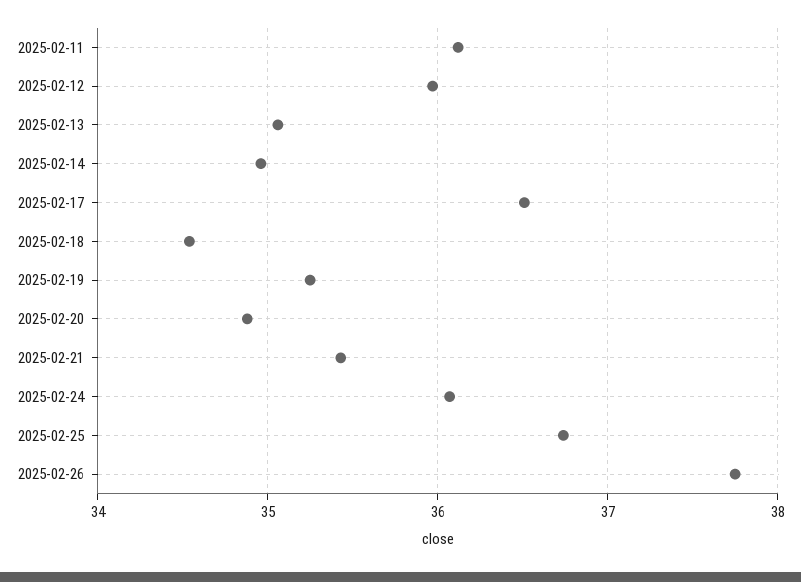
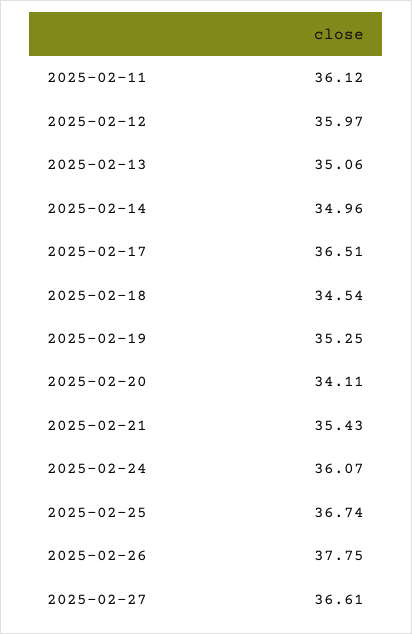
2025-02-20: 34.9 -> 34.11
2025-02-27: none -> 36.61

